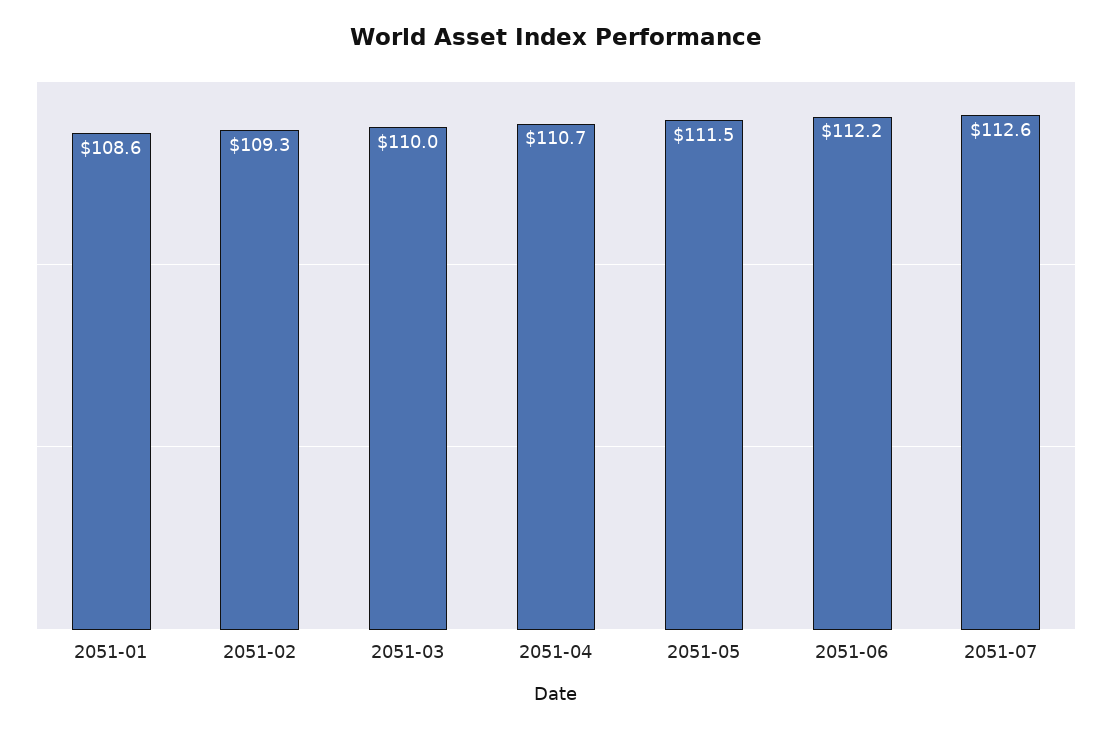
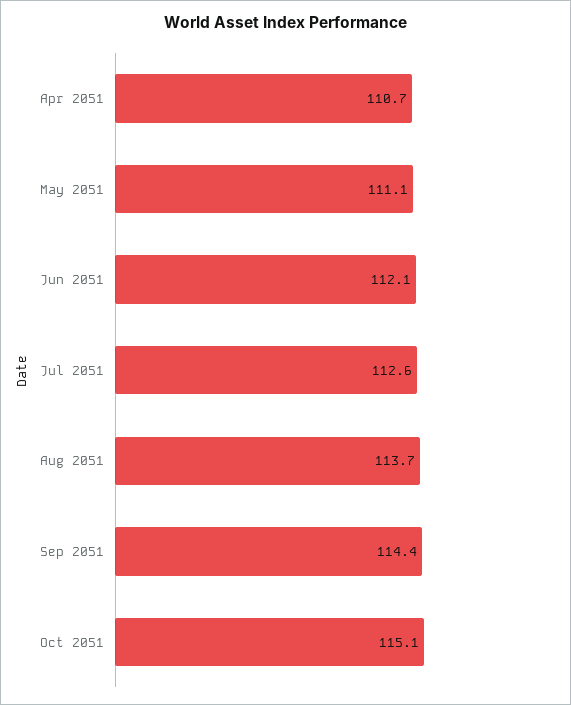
2051-01: 108.6 -> none
2051-02: 109.3 -> none
2051-03: 110 -> none
2051-05: 111.5 -> 111.1
2051-06: 112.2 -> 112.1
Aug 2051: none -> 113.7
Sep 2051: none -> 114.4
Oct 2051: none -> 115.1

